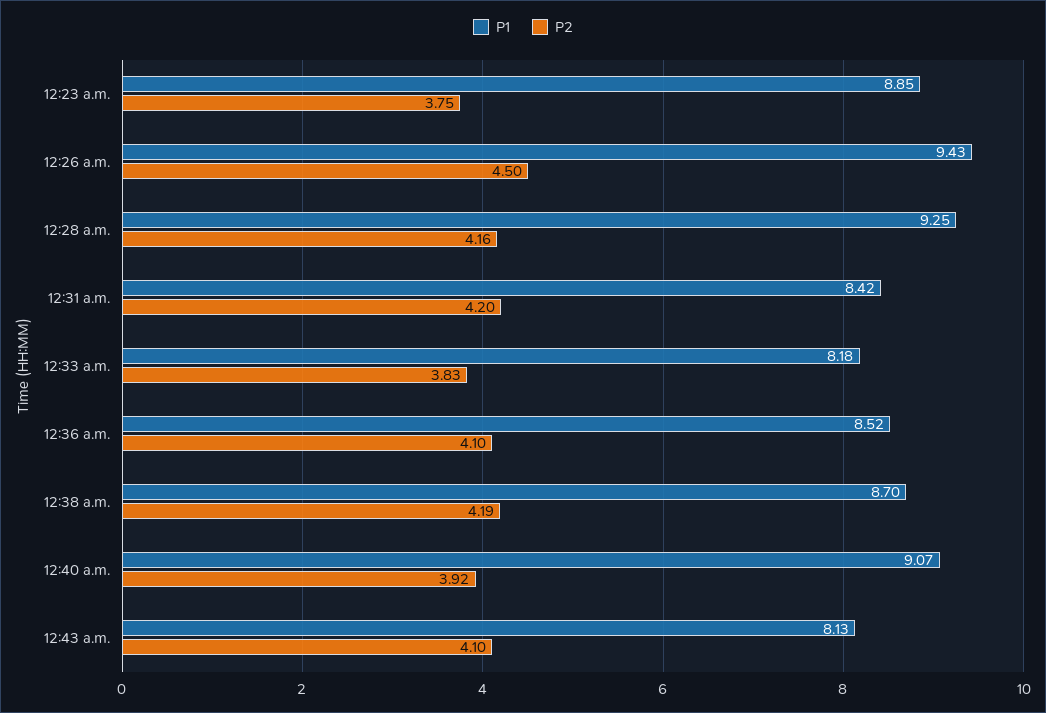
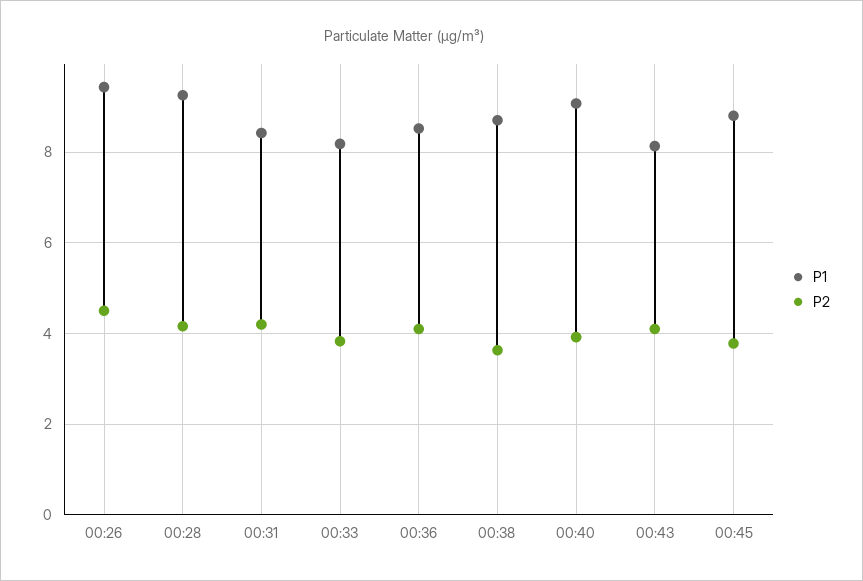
P1, 12:23 a.m.: 8.85 -> none
P2, 12:23 a.m.: 3.75 -> none
P2, 12:38 a.m.: 4.19 -> 3.6
P1, 00:45: none -> 8.8
P2, 00:45: none -> 3.8

